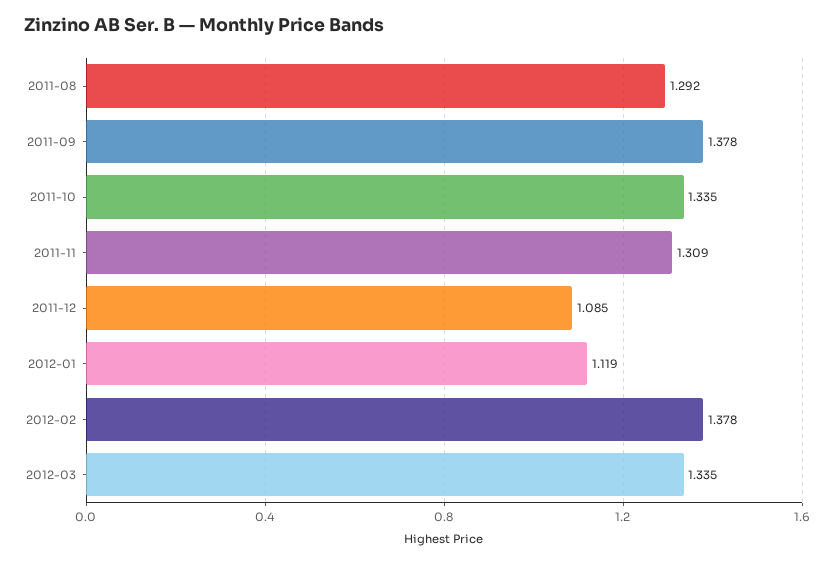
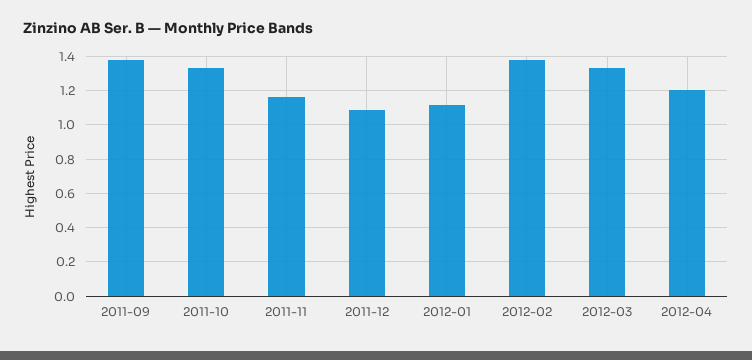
2011-08: 1.292 -> none
2011-11: 1.309 -> 1.15
2012-04: none -> 1.2

